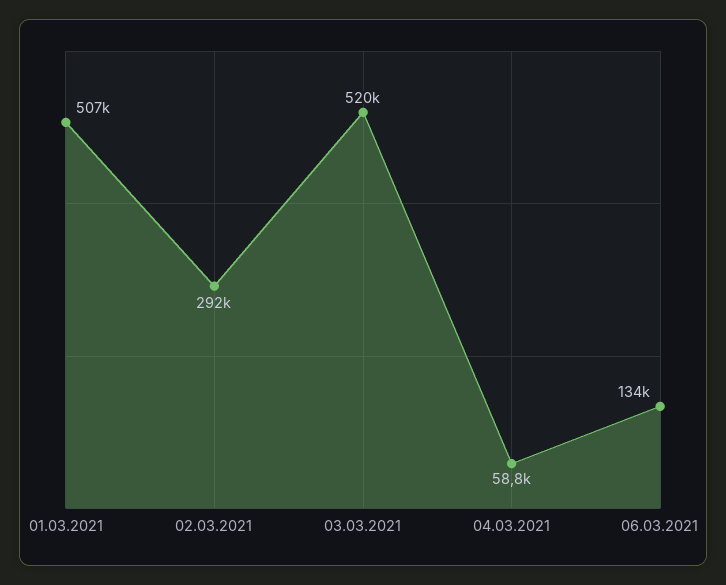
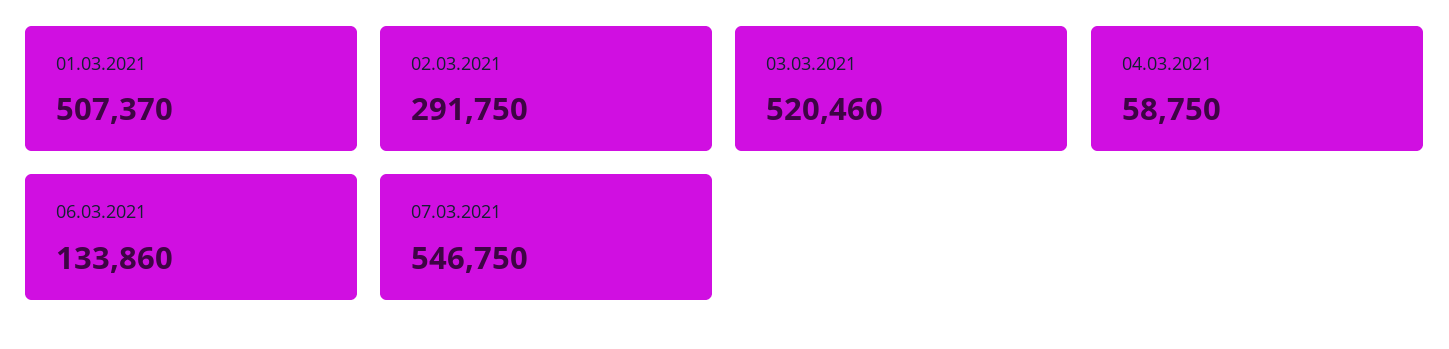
07.03.2021: none -> 546750

